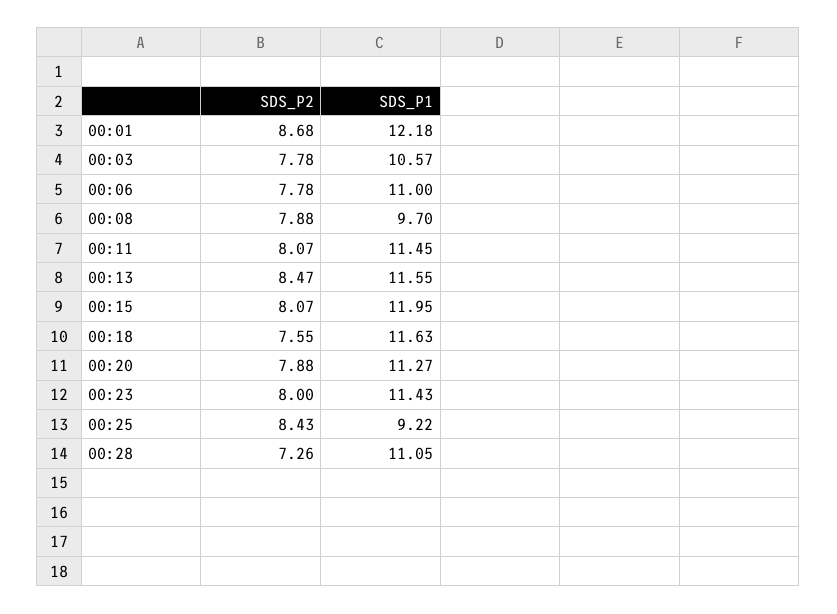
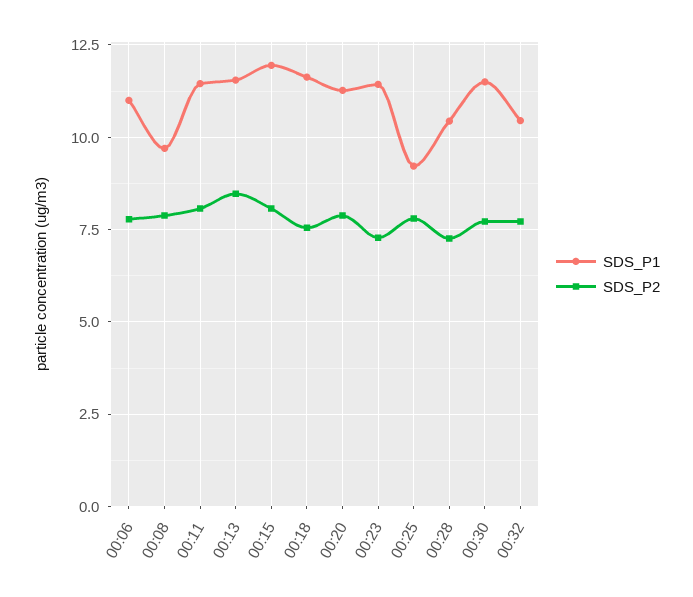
SDS_P2, 00:01: 8.68 -> none
SDS_P1, 00:01: 12.18 -> none
SDS_P2, 00:03: 7.78 -> none
SDS_P1, 00:03: 10.57 -> none
SDS_P2, 00:23: 8 -> 7.25
SDS_P2, 00:25: 8.43 -> 7.75
SDS_P1, 00:28: 11.05 -> 10.5
SDS_P1, 00:30: none -> 11.5
SDS_P2, 00:30: none -> 7.75
SDS_P1, 00:32: none -> 10.5
SDS_P2, 00:32: none -> 7.75

